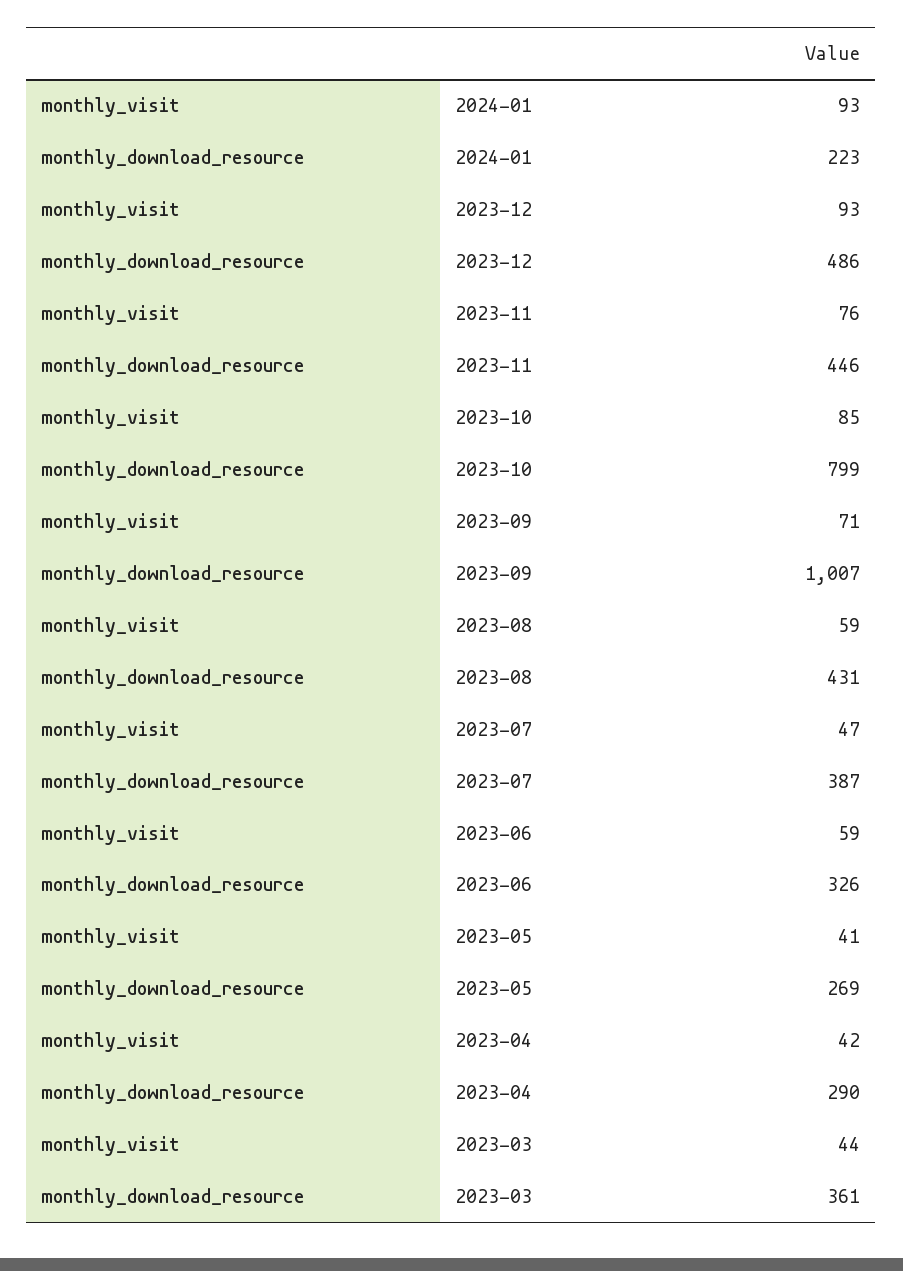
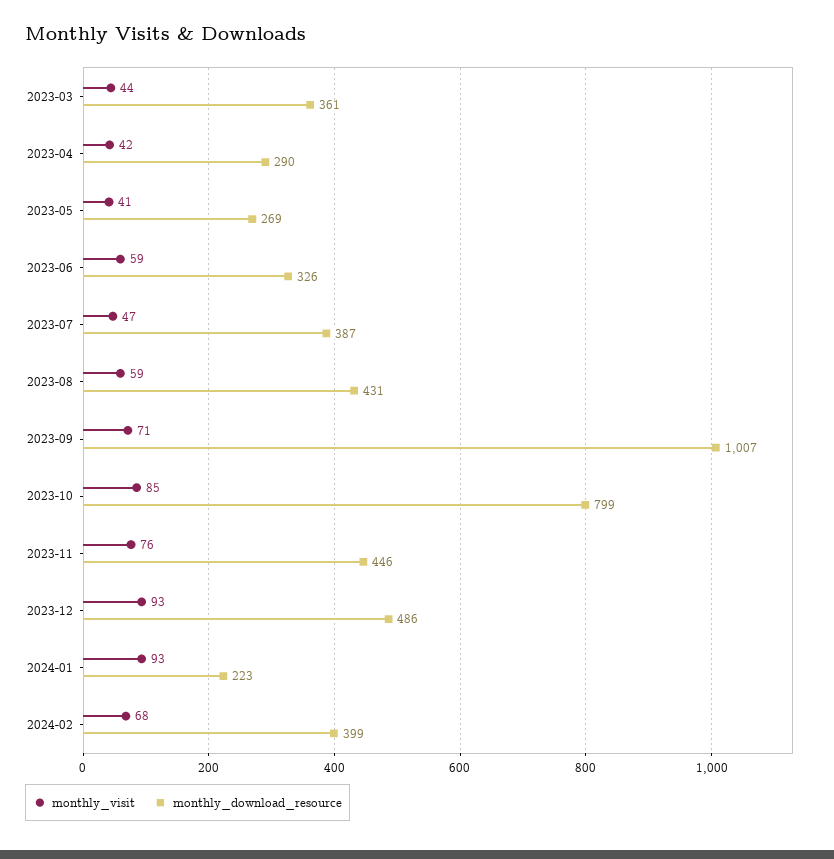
monthly_visit, 2024-02: none -> 68
monthly_download_resource, 2024-02: none -> 399

